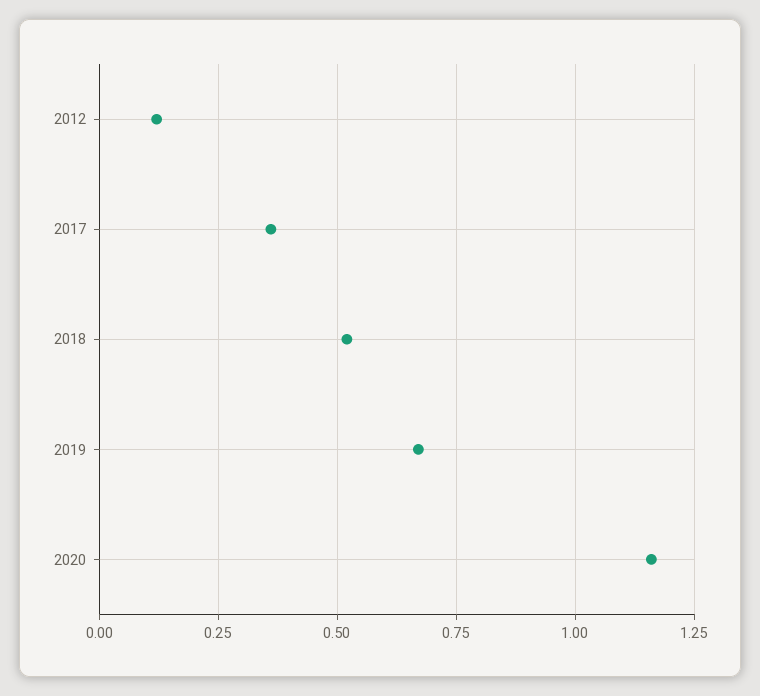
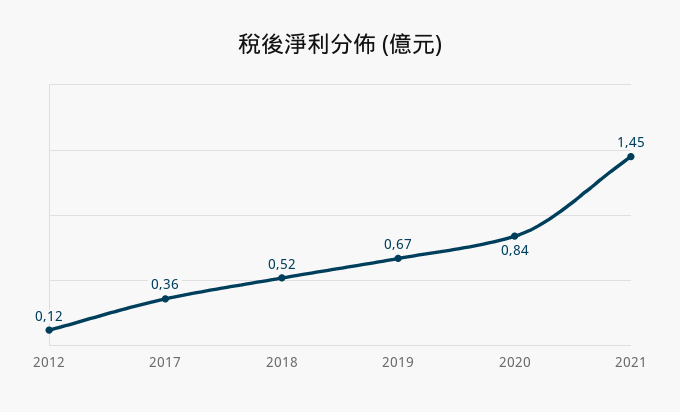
2020: 1.15 -> 0.84
2021: none -> 1.45

